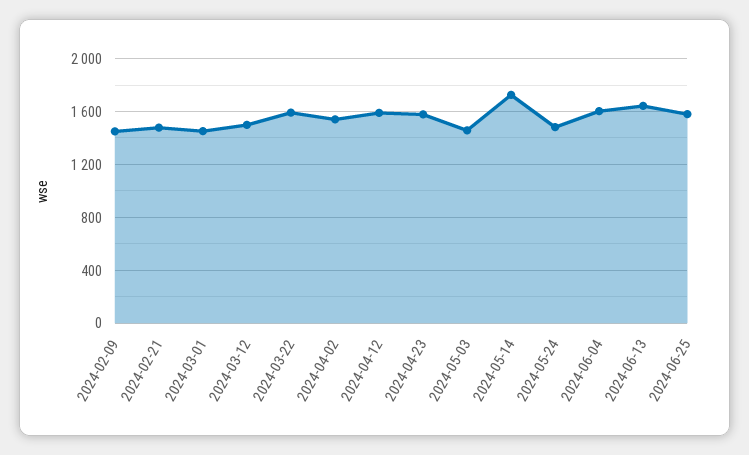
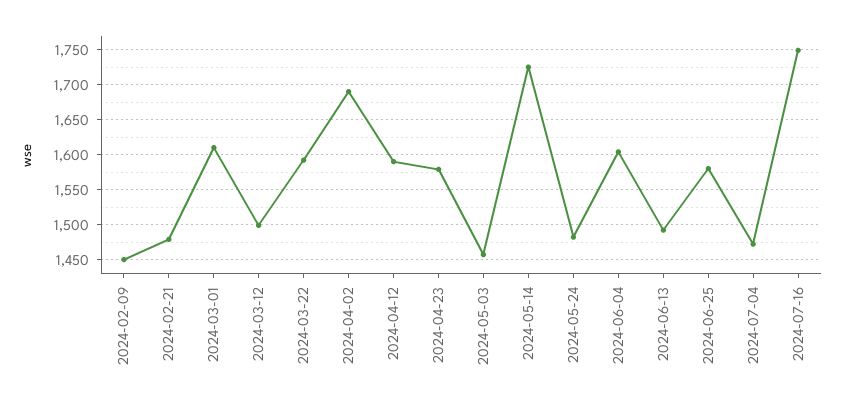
2024-03-01: 1450 -> 1610
2024-04-02: 1550 -> 1690
2024-06-13: 1650 -> 1490
2024-07-04: none -> 1470
2024-07-16: none -> 1750

